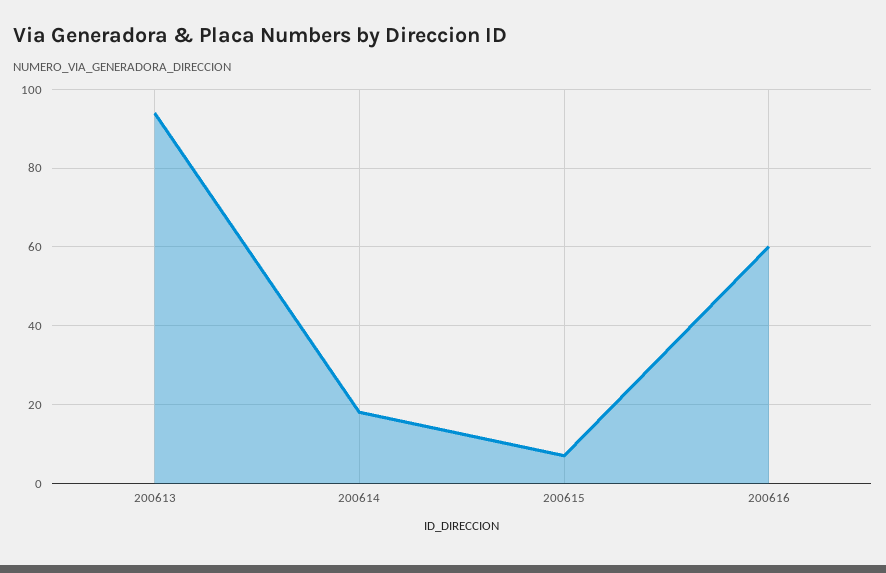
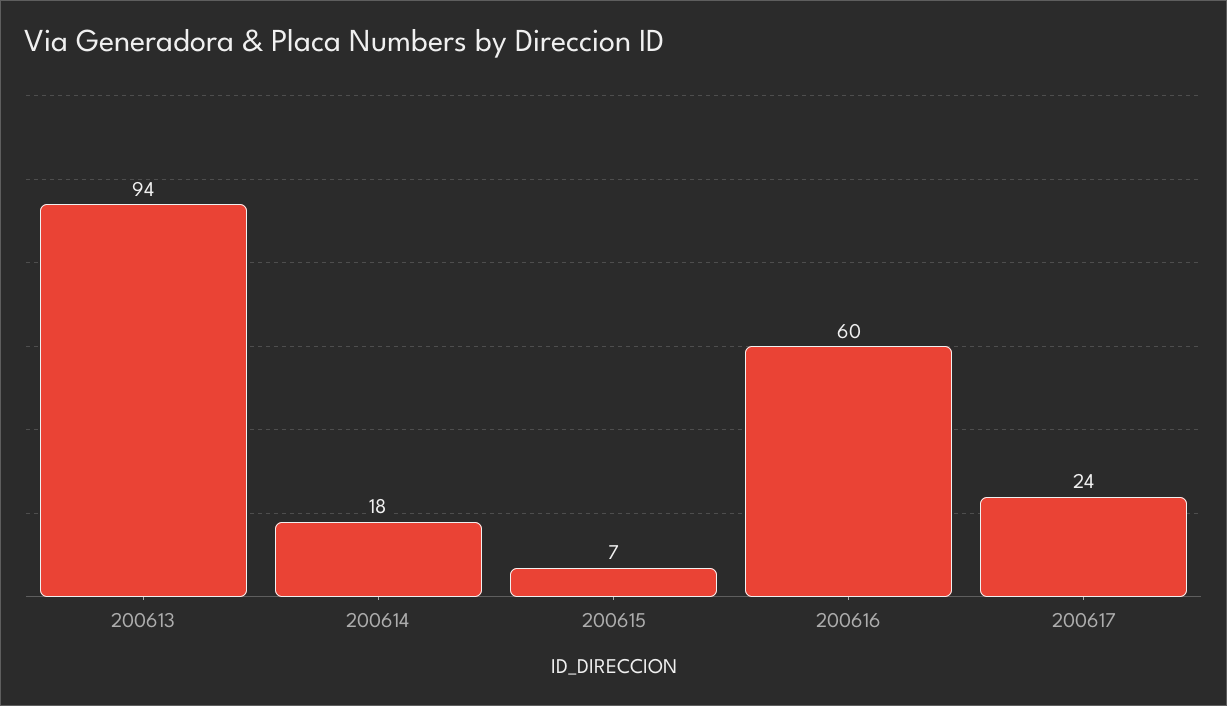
200617: none -> 24

